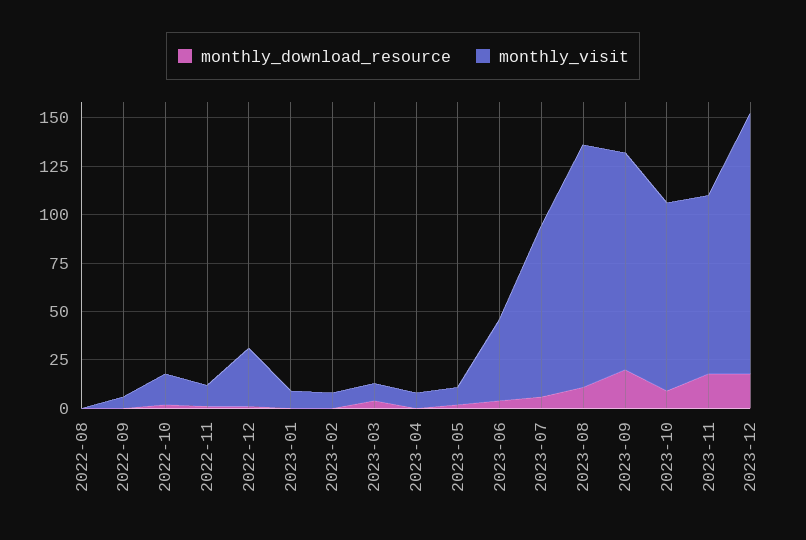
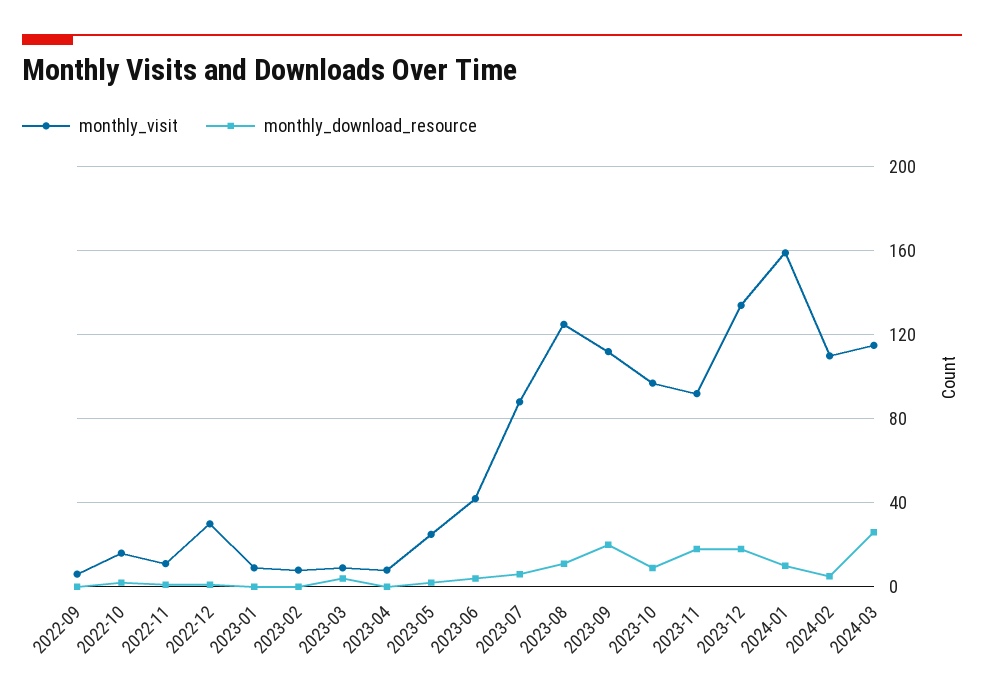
monthly_download_resource, 2022-08: 0 -> none
monthly_visit, 2022-08: 0 -> none
monthly_visit, 2023-05: 10 -> 25
monthly_visit, 2024-01: none -> 160
monthly_download_resource, 2024-01: none -> 10
monthly_visit, 2024-02: none -> 110
monthly_download_resource, 2024-02: none -> 5
monthly_visit, 2024-03: none -> 115
monthly_download_resource, 2024-03: none -> 25

